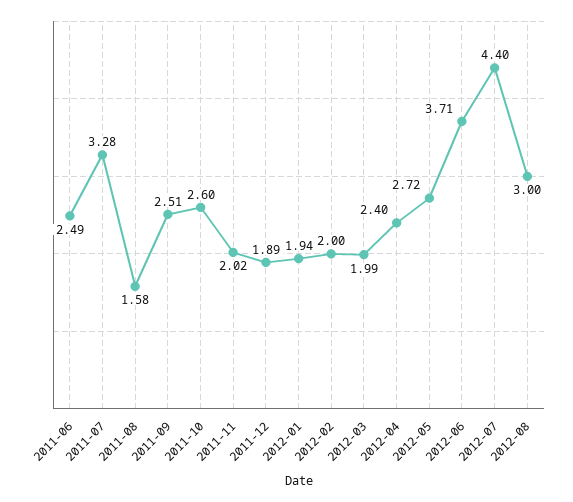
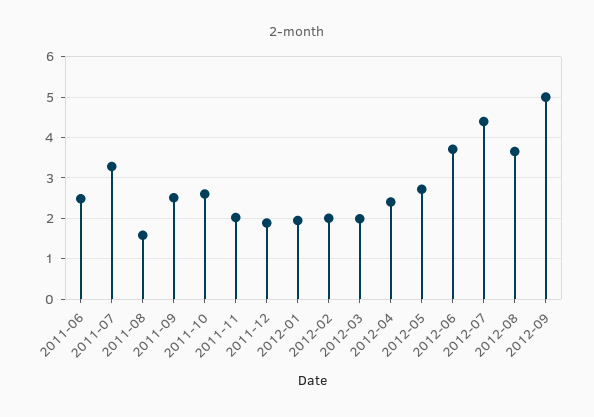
2012-08: 3 -> 3.6
2012-09: none -> 5

